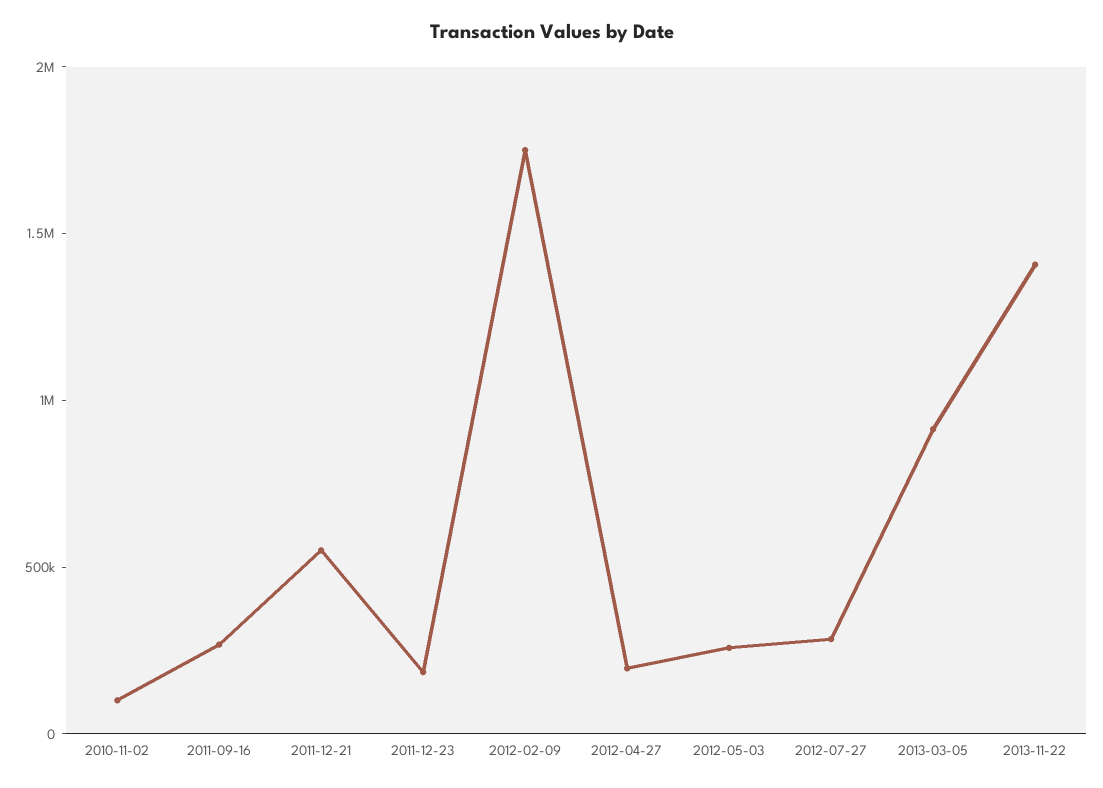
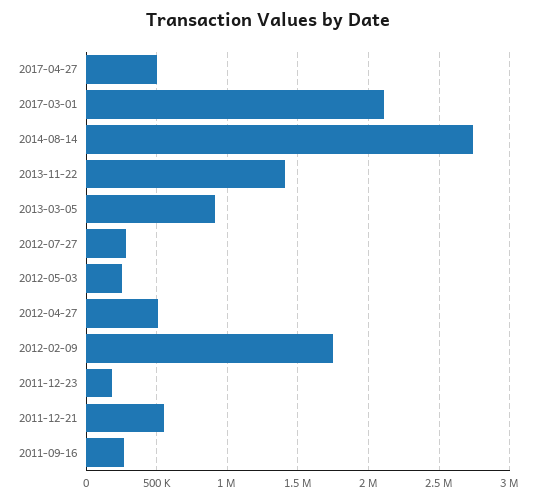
2010-11-02: 100000 -> none
2012-04-27: 200000 -> 500000
2017-04-27: none -> 500000
2017-03-01: none -> 2100000
2014-08-14: none -> 2750000

